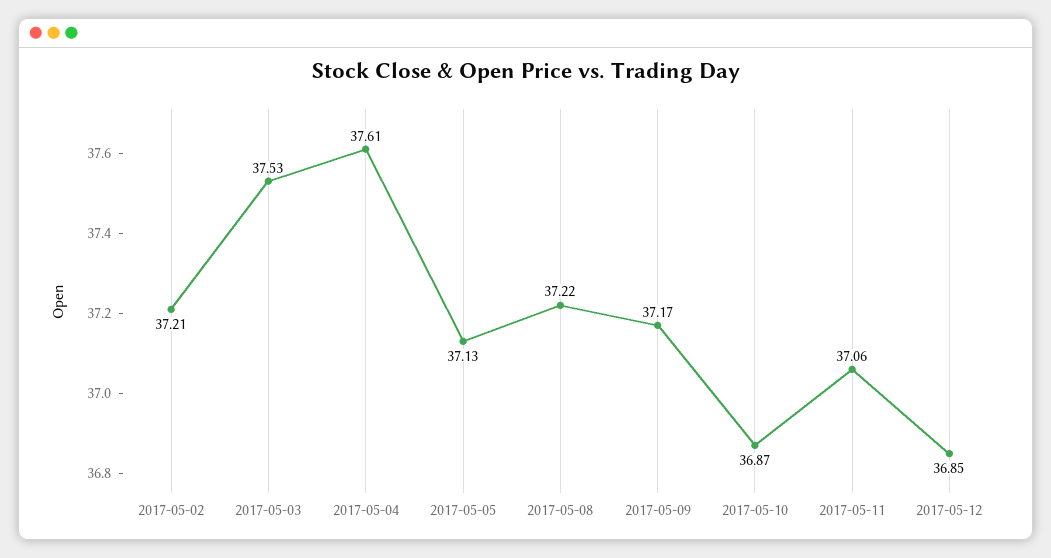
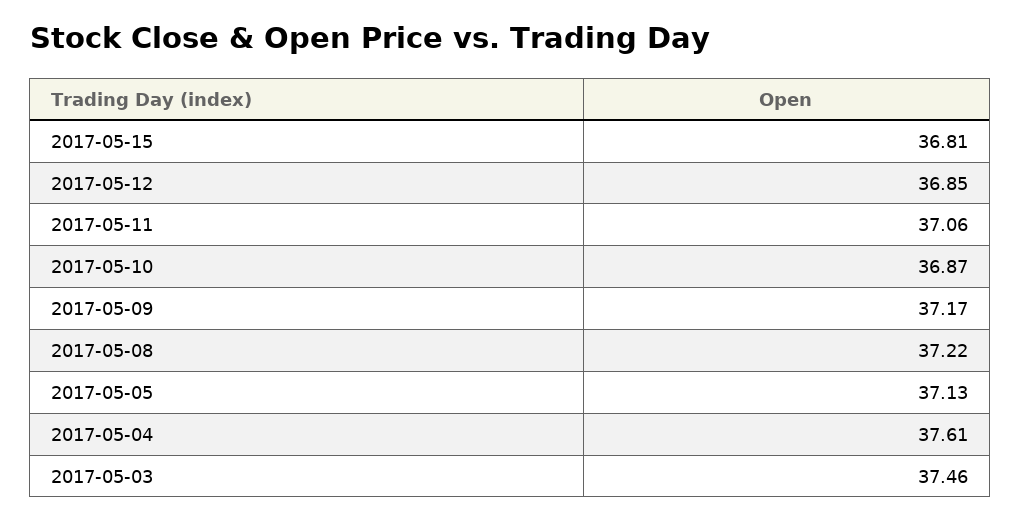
2017-05-02: 37.21 -> none
2017-05-03: 37.53 -> 37.46
2017-05-15: none -> 36.81

